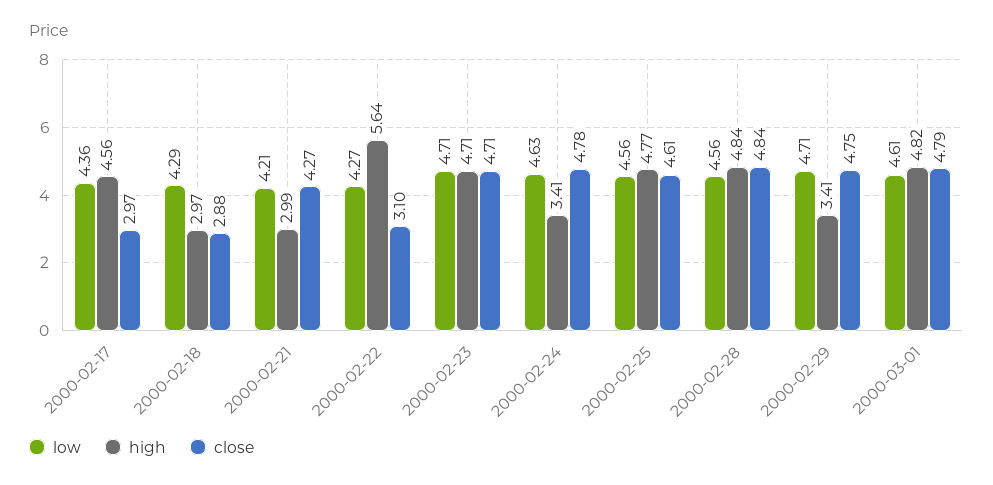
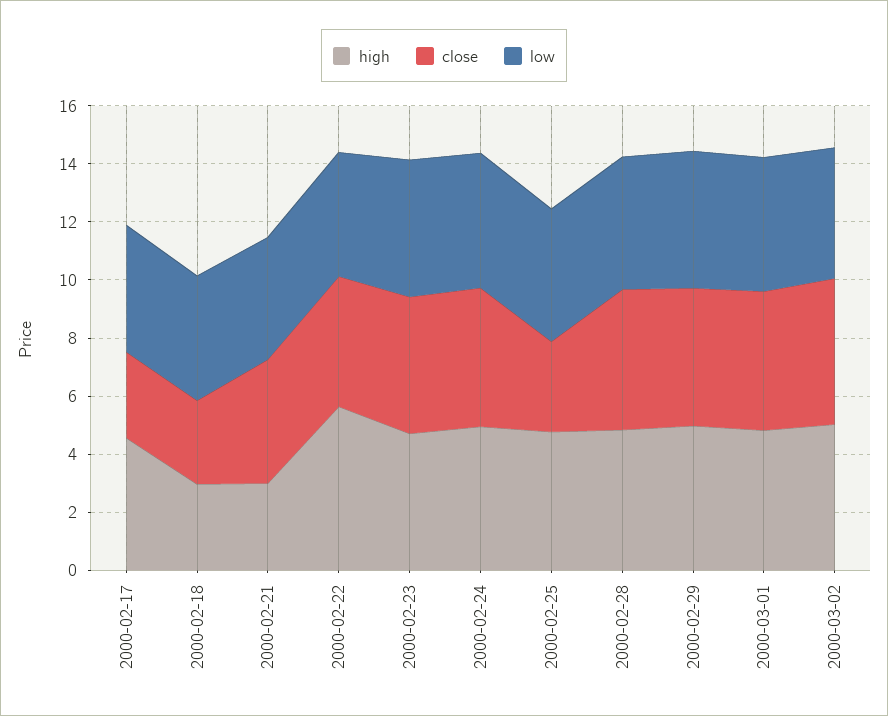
close, 2000-02-22: 3.1 -> 4.5
high, 2000-02-24: 3.41 -> 5
close, 2000-02-25: 4.61 -> 3
high, 2000-02-29: 3.41 -> 5
high, 2000-03-02: none -> 5
close, 2000-03-02: none -> 5
low, 2000-03-02: none -> 4.5

